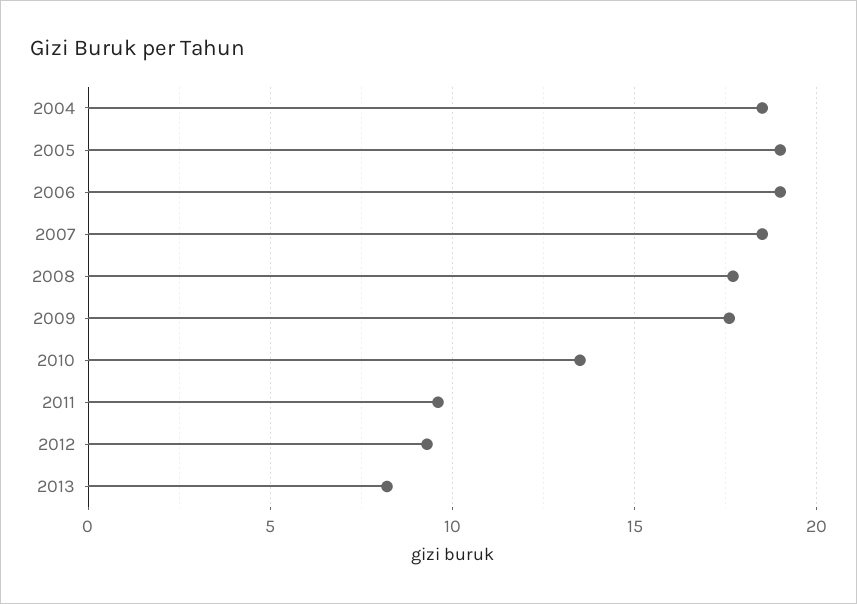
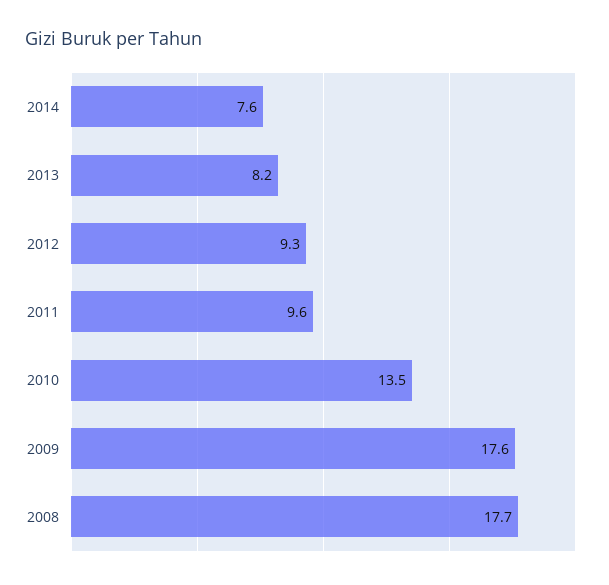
2004: 18.5 -> none
2005: 19 -> none
2006: 19 -> none
2007: 18.5 -> none
2014: none -> 7.6

